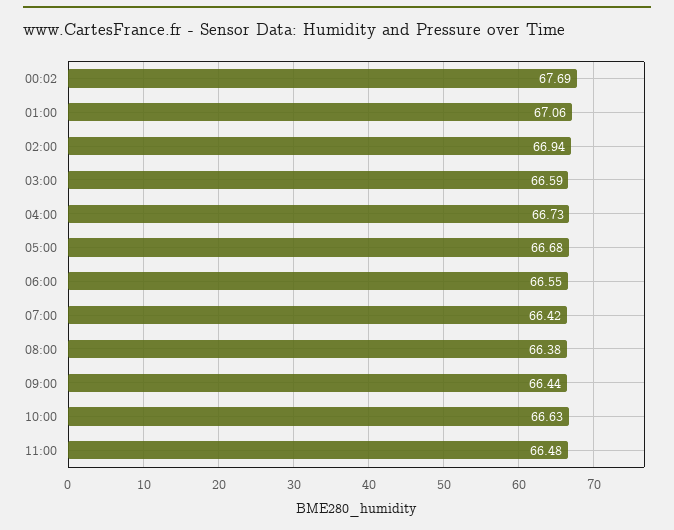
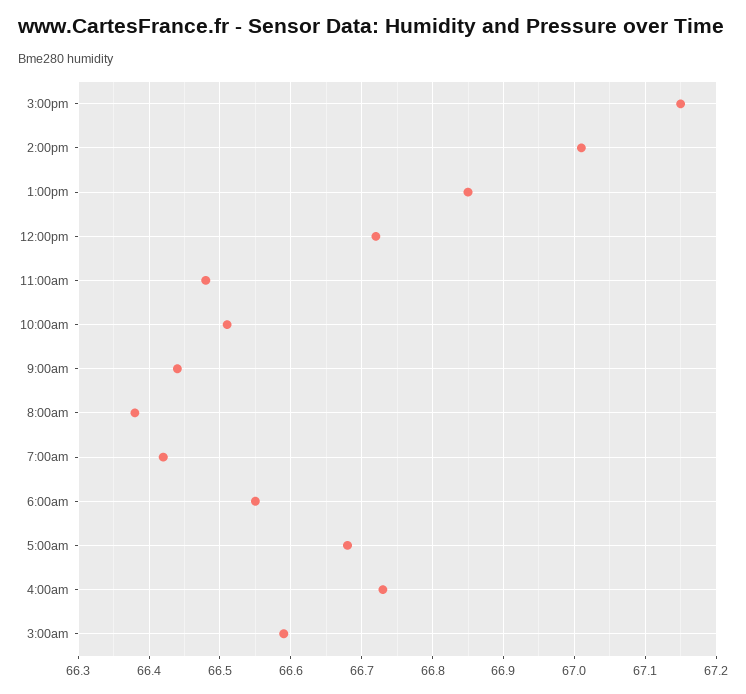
00:02: 67.69 -> none
01:00: 67.06 -> none
02:00: 66.94 -> none
10:00: 66.63 -> 66.51
3:00pm: none -> 67.15
2:00pm: none -> 67.01
1:00pm: none -> 66.85
12:00pm: none -> 66.72

